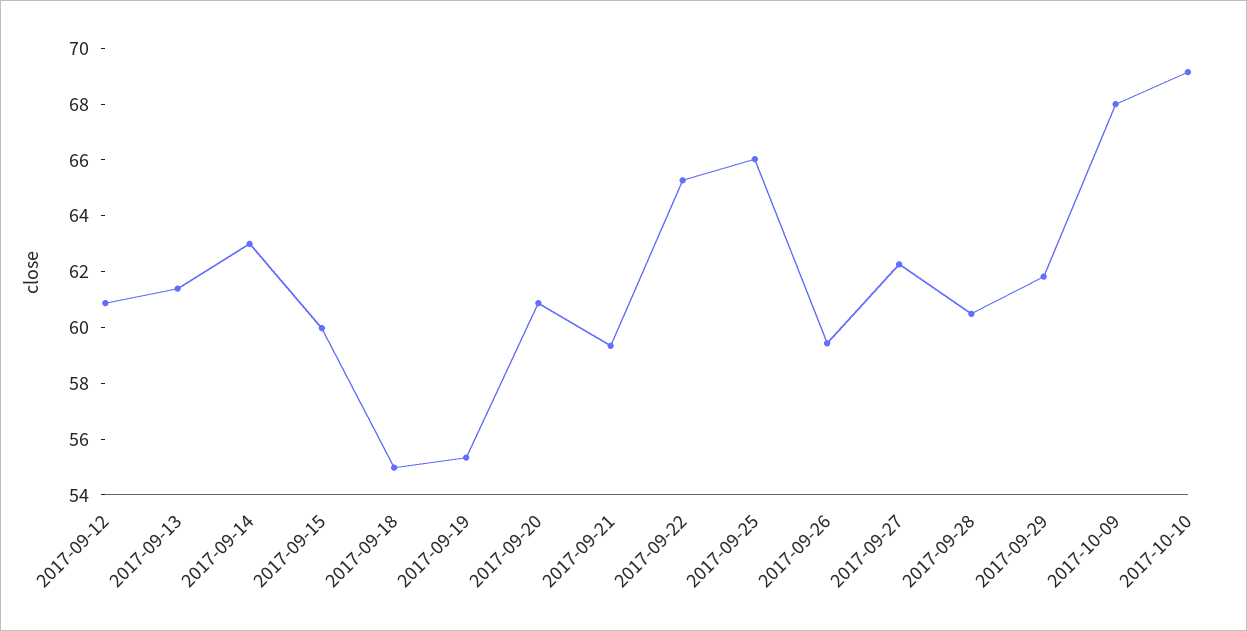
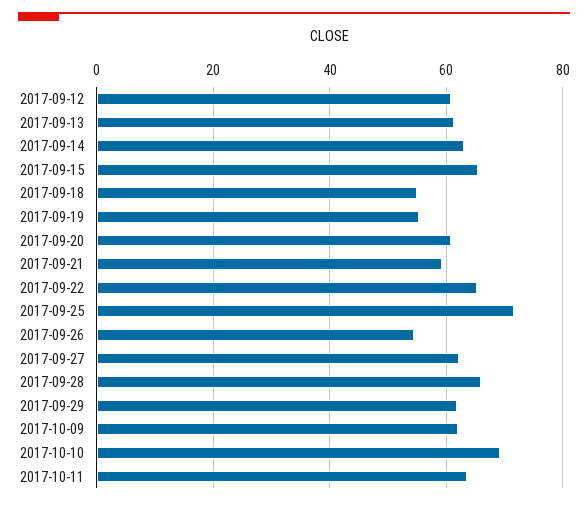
2017-09-15: 60 -> 66
2017-09-25: 66 -> 72
2017-09-26: 59.5 -> 54
2017-09-28: 60.5 -> 66
2017-10-09: 68 -> 62
2017-10-11: none -> 64

